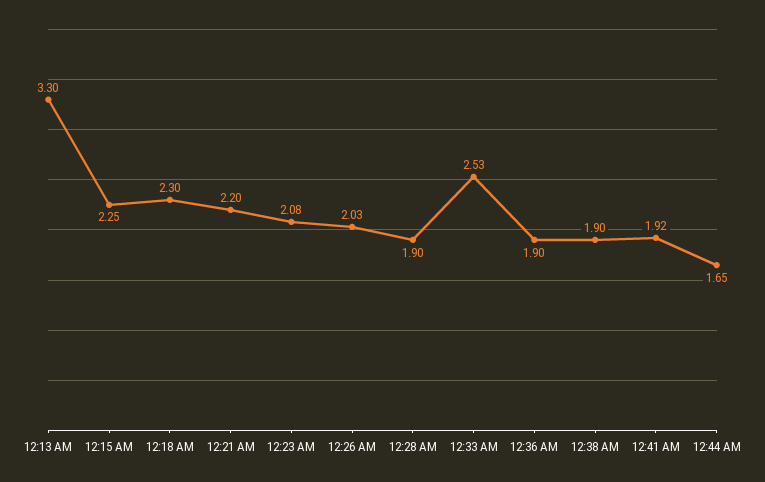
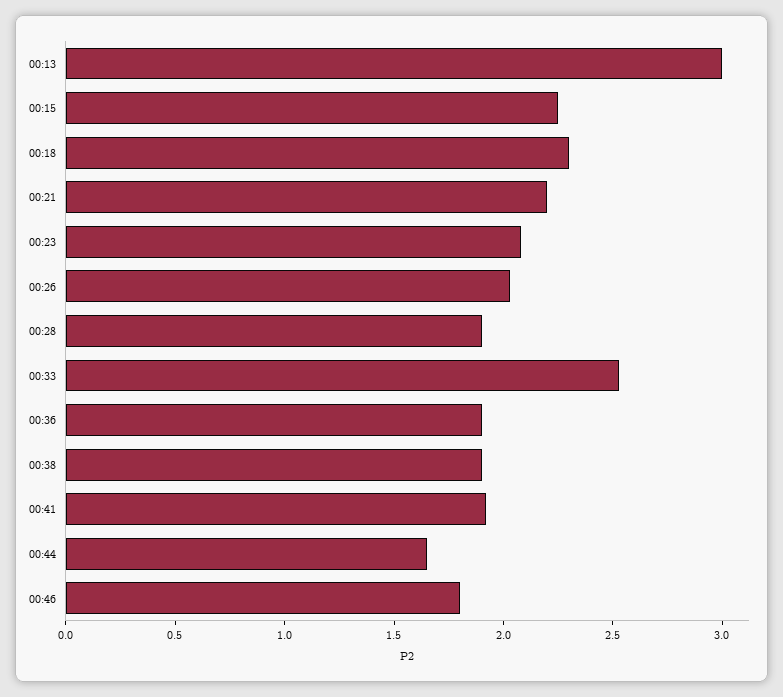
12:13 AM: 3.3 -> 3
00:46: none -> 1.8

